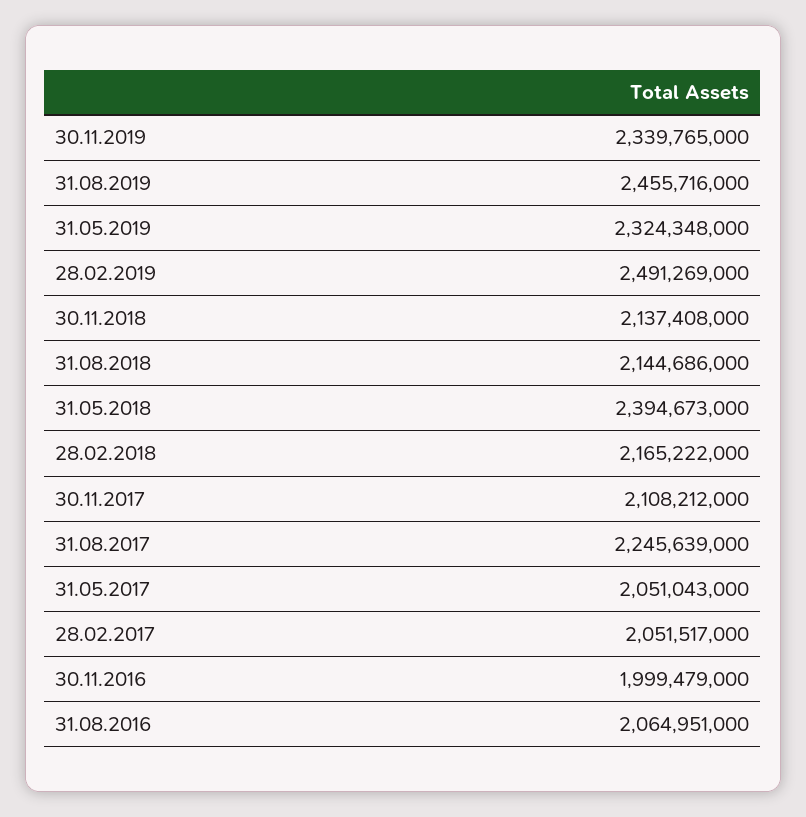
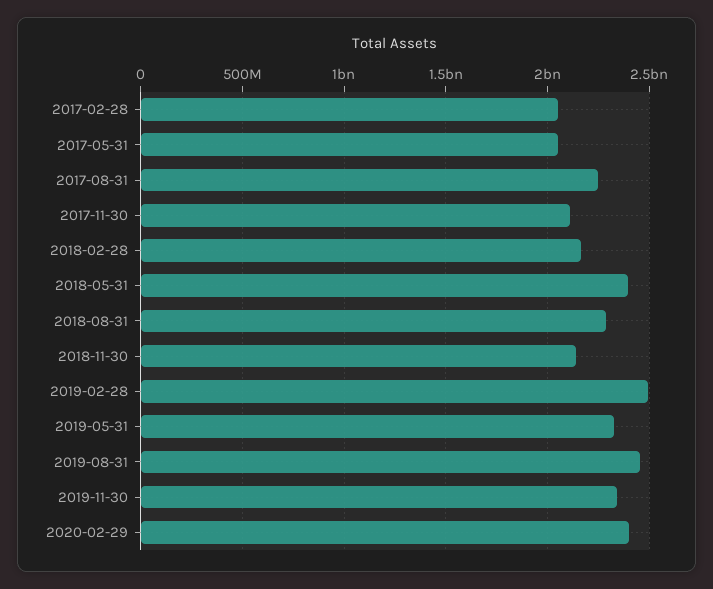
31.08.2018: 2144686000 -> 2300000000
30.11.2016: 1999479000 -> none
31.08.2016: 2064951000 -> none
2020-02-29: none -> 2400000000

